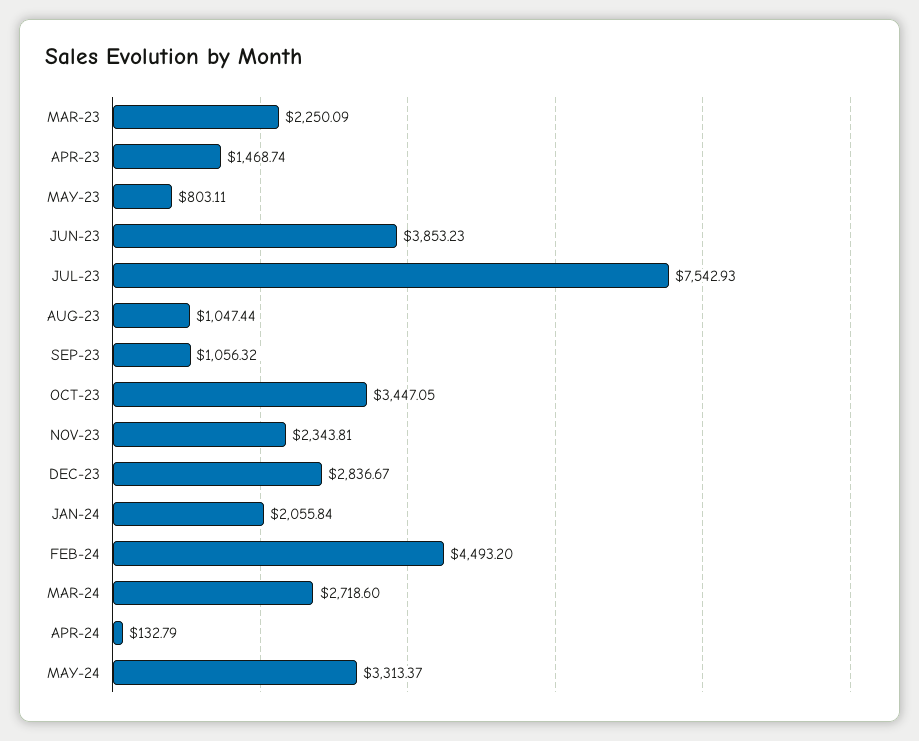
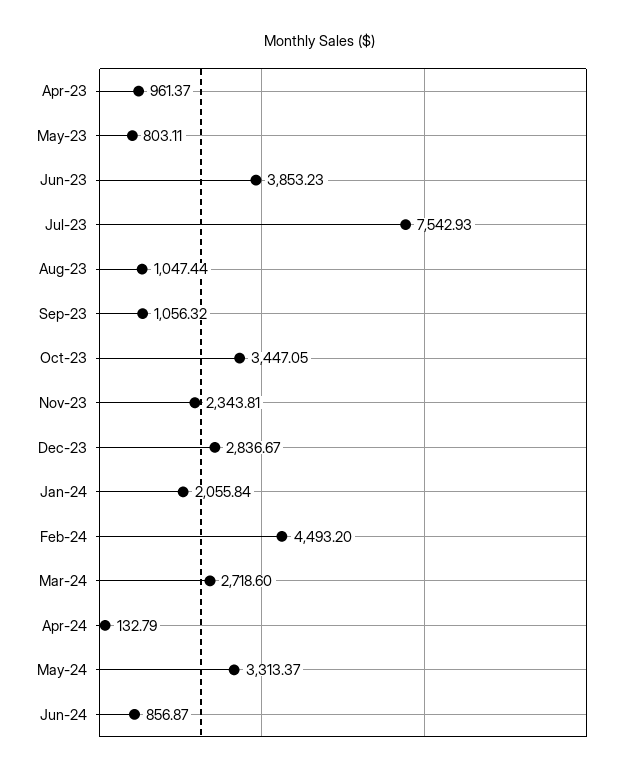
MAR-23: 2250.09 -> none
APR-23: 1468.74 -> 961.37
Jun-24: none -> 856.87

